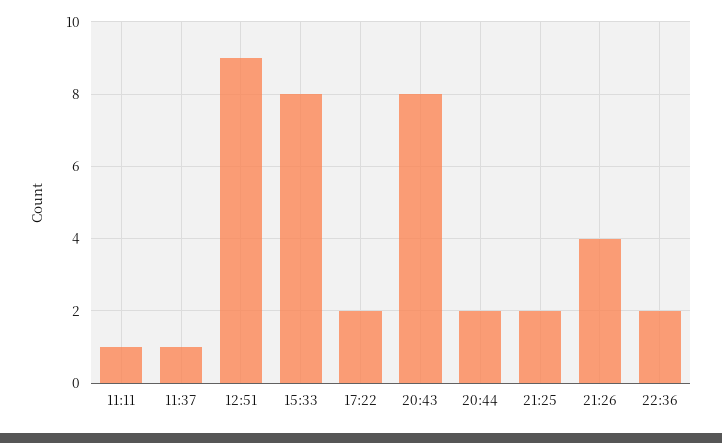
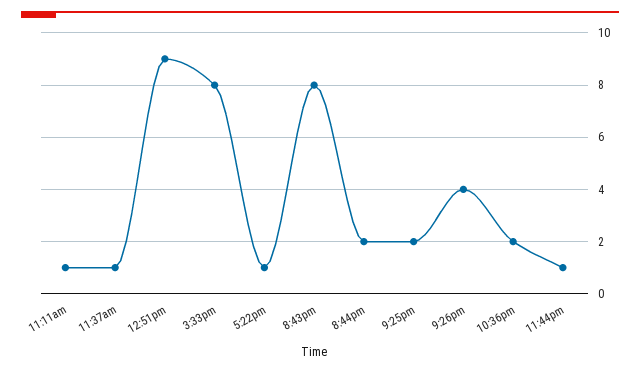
17:22: 2 -> 1
11:44pm: none -> 1

